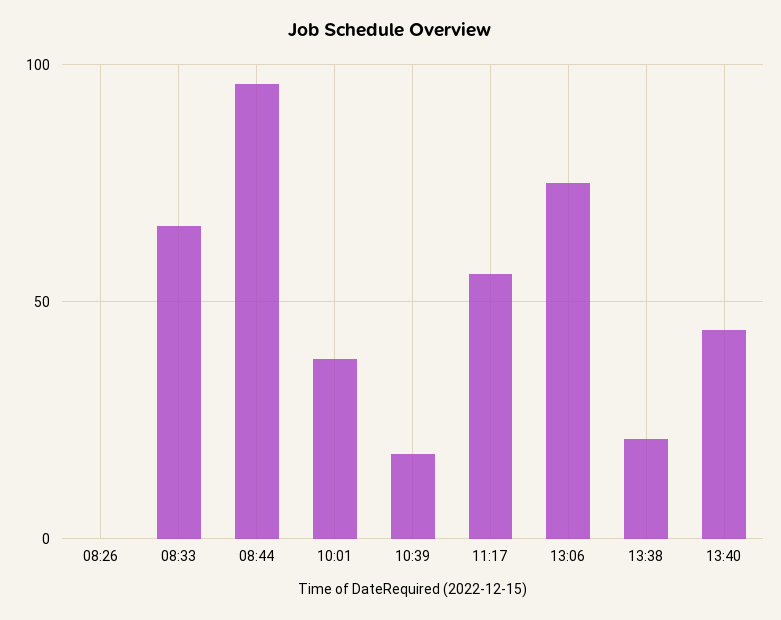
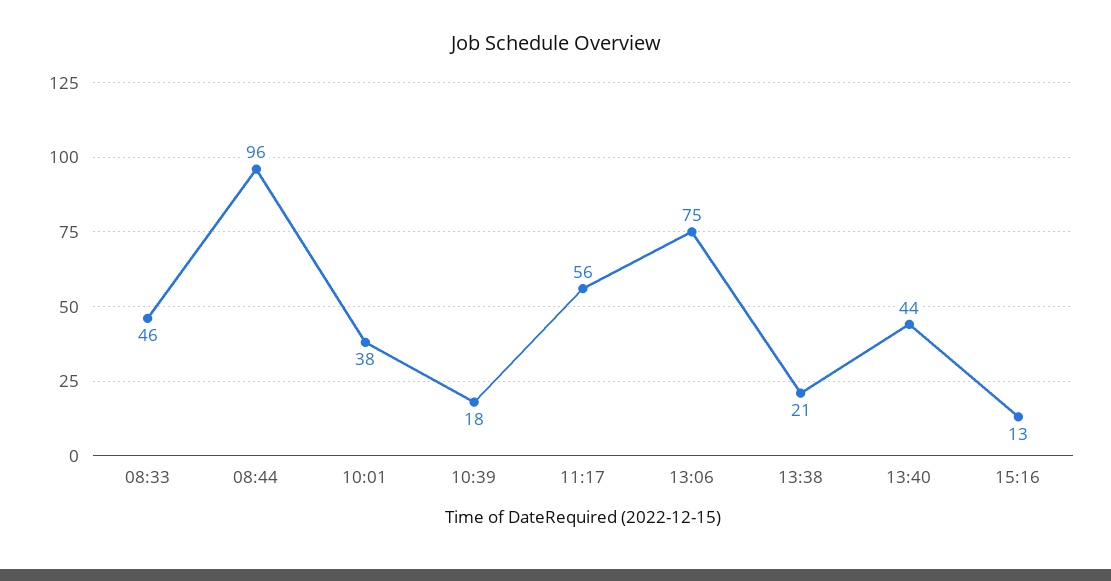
08:26: 0 -> none
08:33: 65 -> 46
15:16: none -> 13

